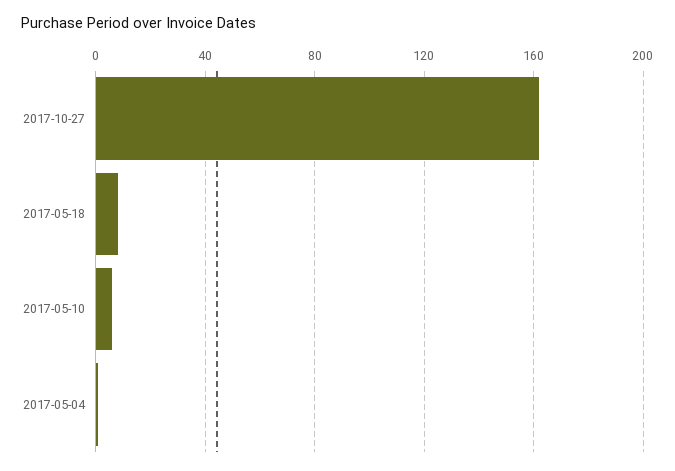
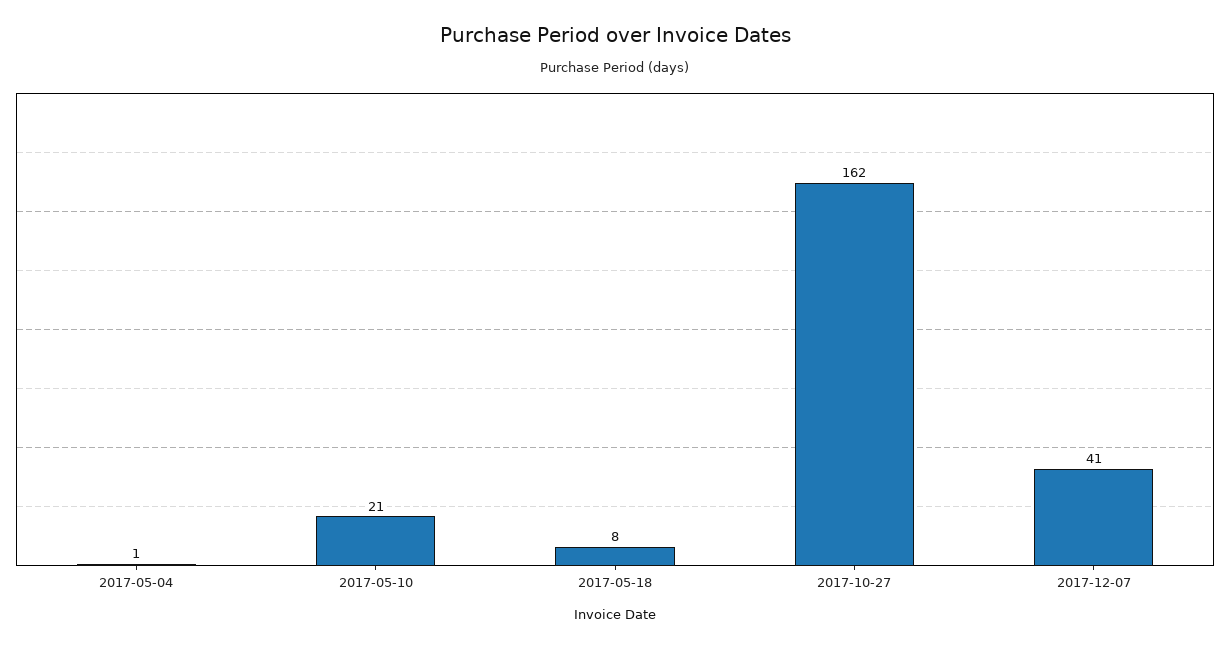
2017-05-10: 5 -> 21
2017-12-07: none -> 41

